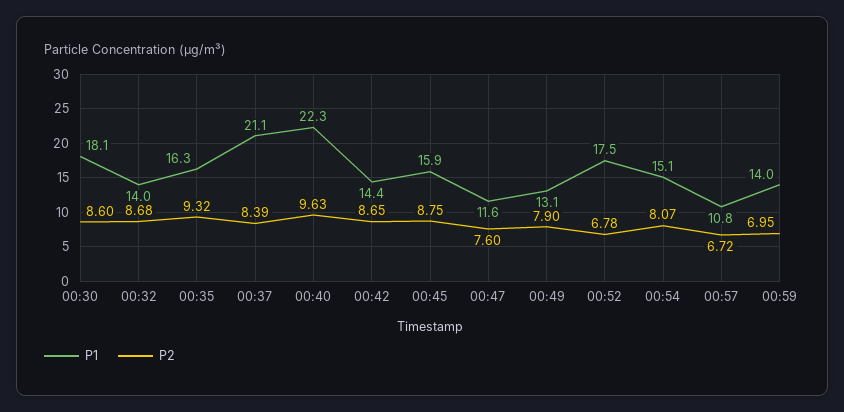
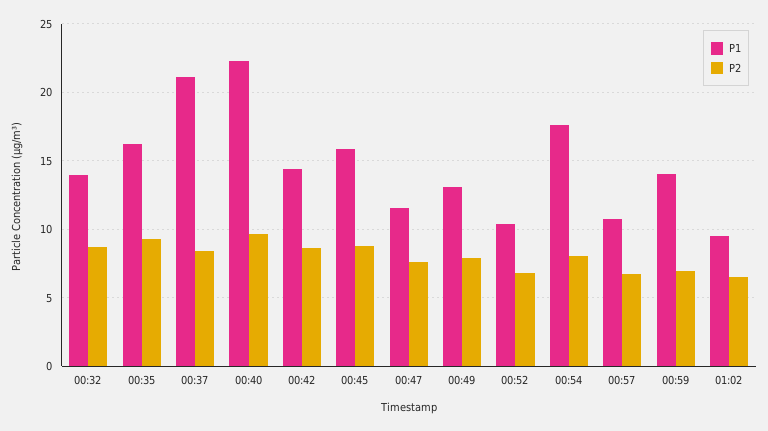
P1, 00:30: 18.1 -> none
P2, 00:30: 8.6 -> none
P1, 00:52: 17.5 -> 10.5
P1, 00:54: 15.1 -> 17.5
P1, 01:02: none -> 9.5
P2, 01:02: none -> 6.5

